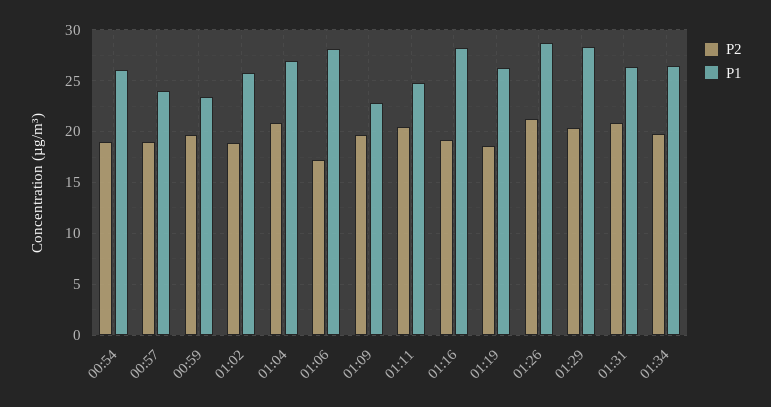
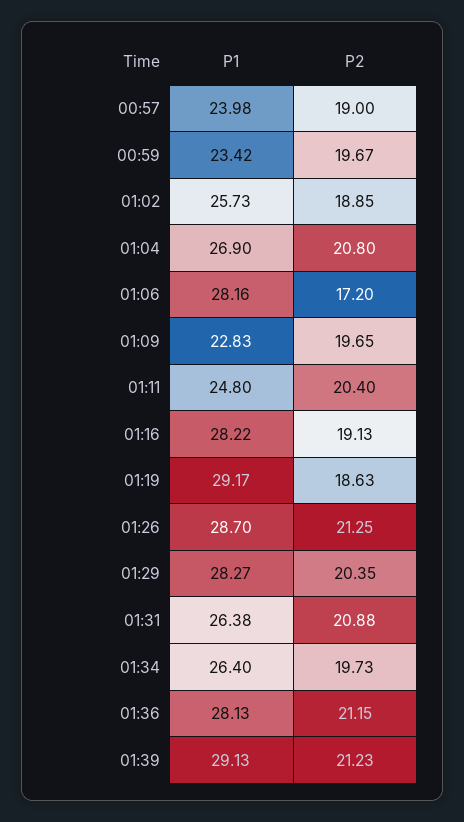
P2, 00:54: 19 -> none
P1, 00:54: 26 -> none
P1, 01:19: 26 -> 29.17
P1, 01:36: none -> 28.13
P2, 01:36: none -> 21.15
P1, 01:39: none -> 29.13
P2, 01:39: none -> 21.23

